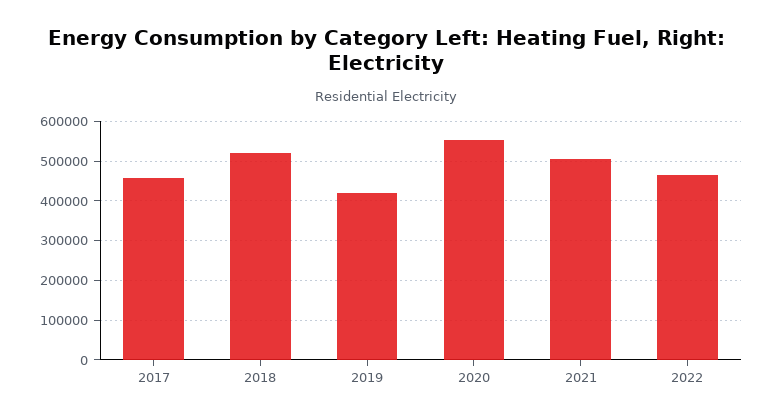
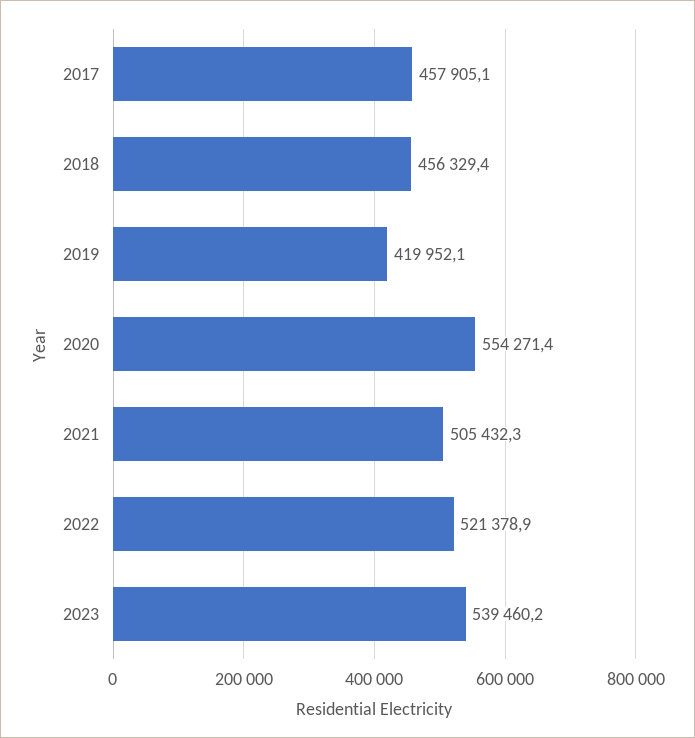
2018: 520000 -> 456329.4
2022: 460000 -> 521378.9
2023: none -> 539460.2

